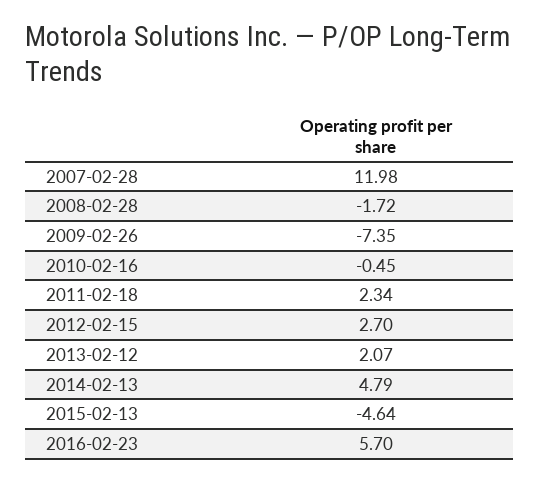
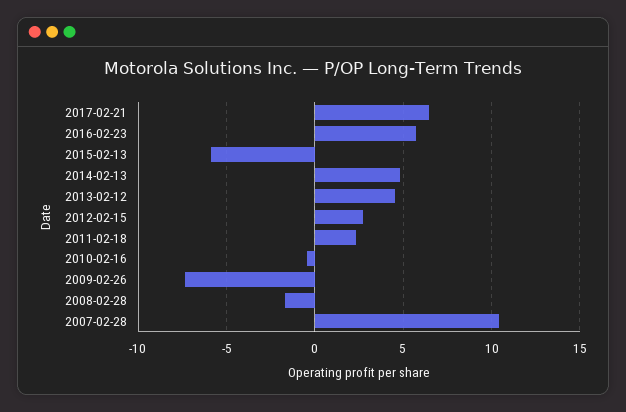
2007-02-28: 11.98 -> 10.5
2013-02-12: 2.07 -> 4.5
2015-02-13: -4.64 -> -6
2017-02-21: none -> 6.5

